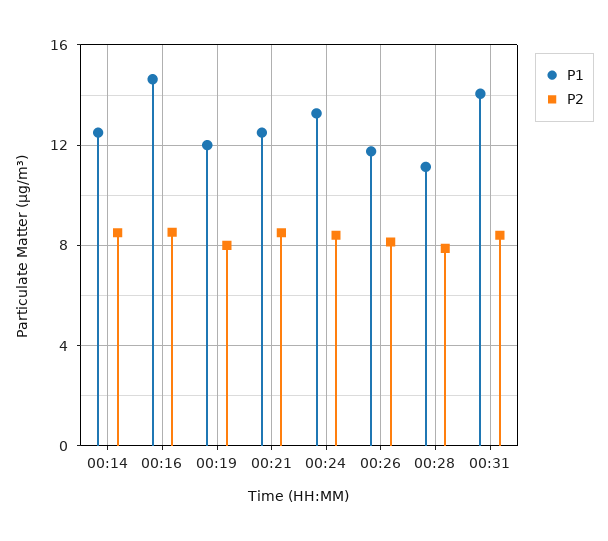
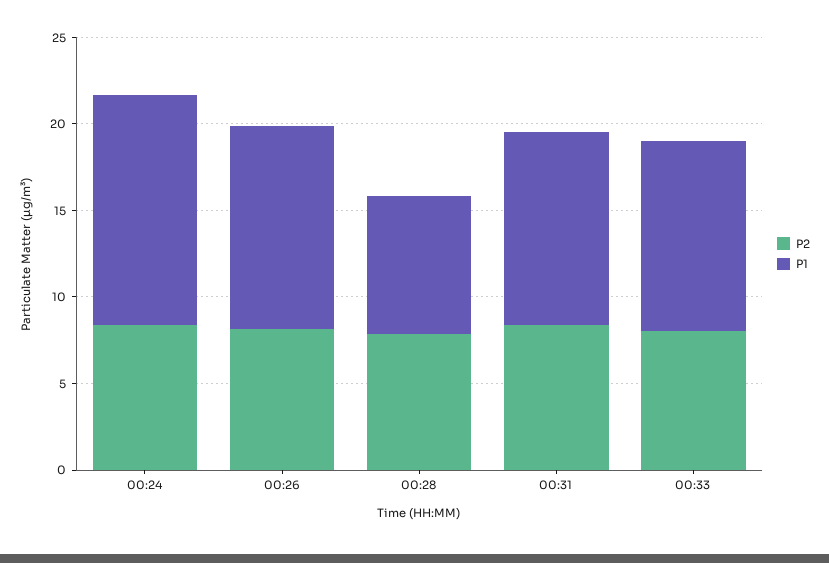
P1, 00:14: 12.5 -> none
P2, 00:14: 8.5 -> none
P1, 00:16: 14.5 -> none
P2, 00:16: 8.5 -> none
P1, 00:19: 12 -> none
P2, 00:19: 8 -> none
P1, 00:21: 12.5 -> none
P2, 00:21: 8.5 -> none
P1, 00:28: 11 -> 8
P1, 00:31: 14 -> 11
P2, 00:33: none -> 8
P1, 00:33: none -> 11

